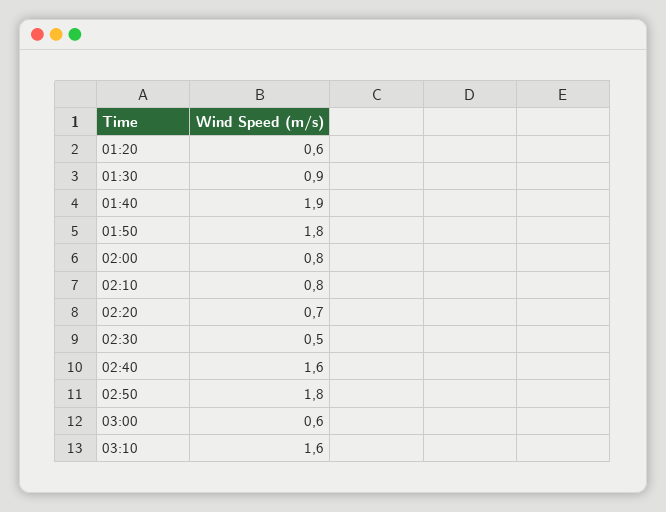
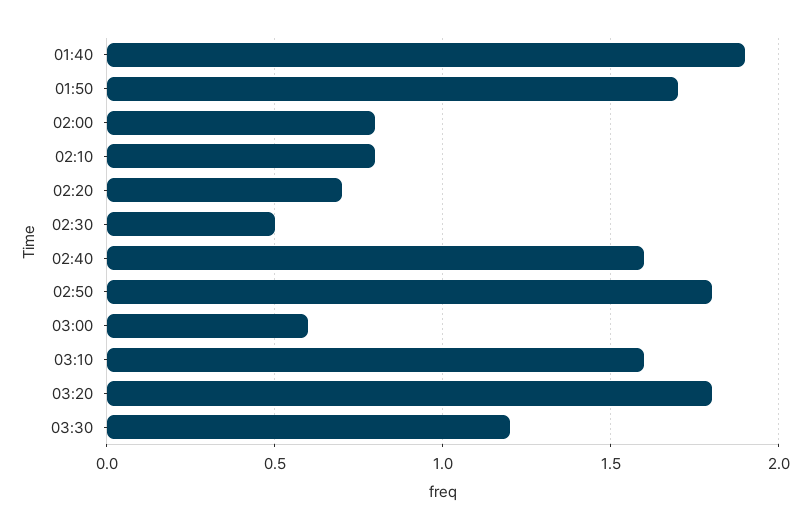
01:20: 0.6 -> none
01:30: 0.9 -> none
01:50: 1.8 -> 1.7
03:20: none -> 1.8
03:30: none -> 1.2

